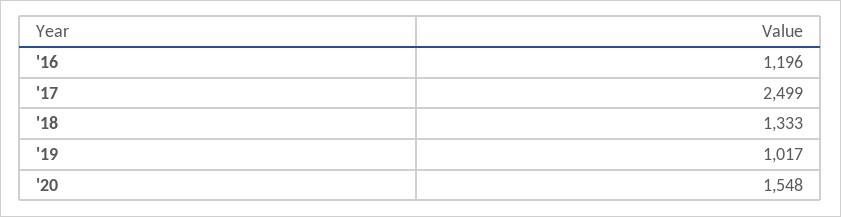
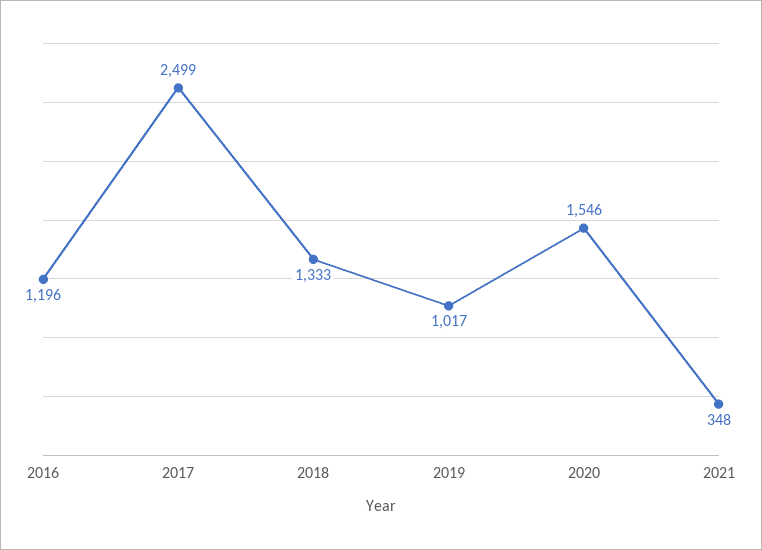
'20: 1548 -> 1546
2021: none -> 348

